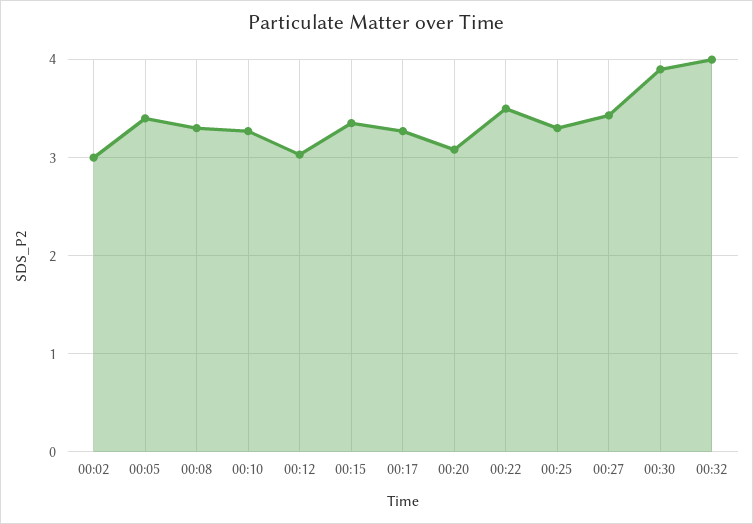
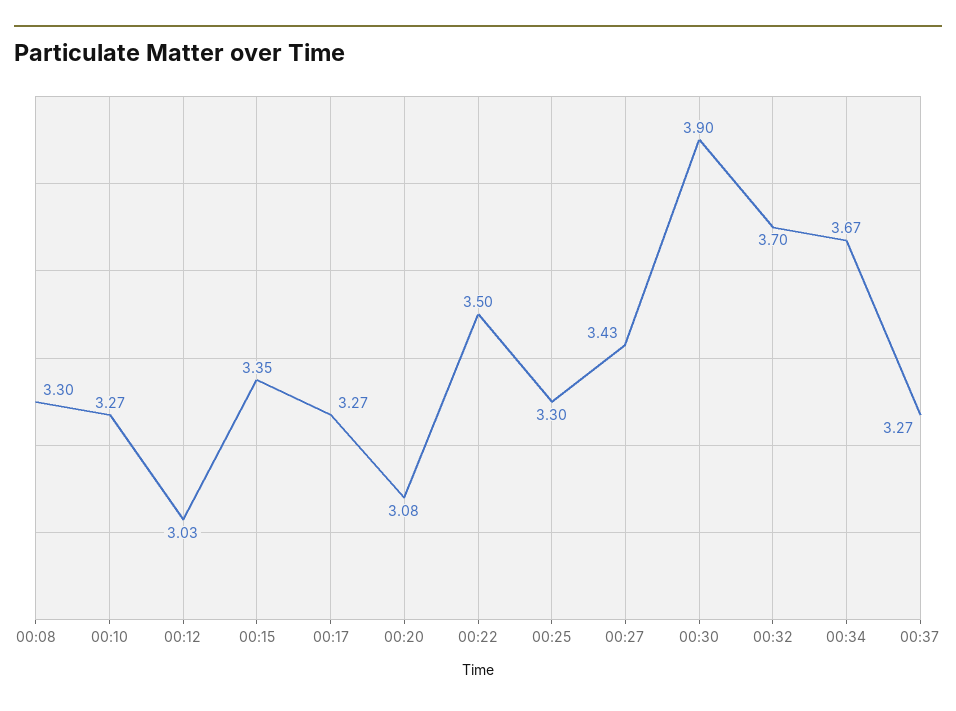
00:02: 3 -> none
00:05: 3.4 -> none
00:32: 4 -> 3.7
00:34: none -> 3.67
00:37: none -> 3.27

